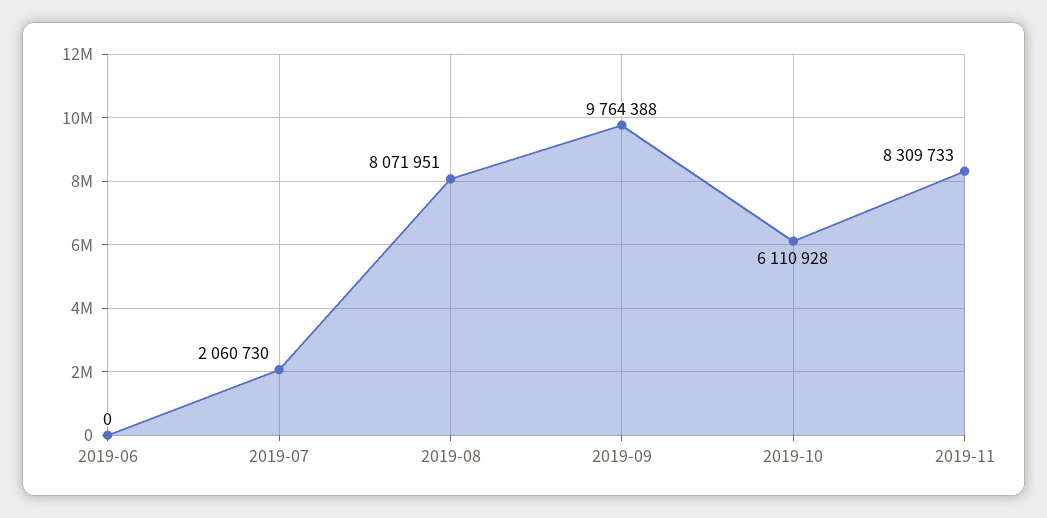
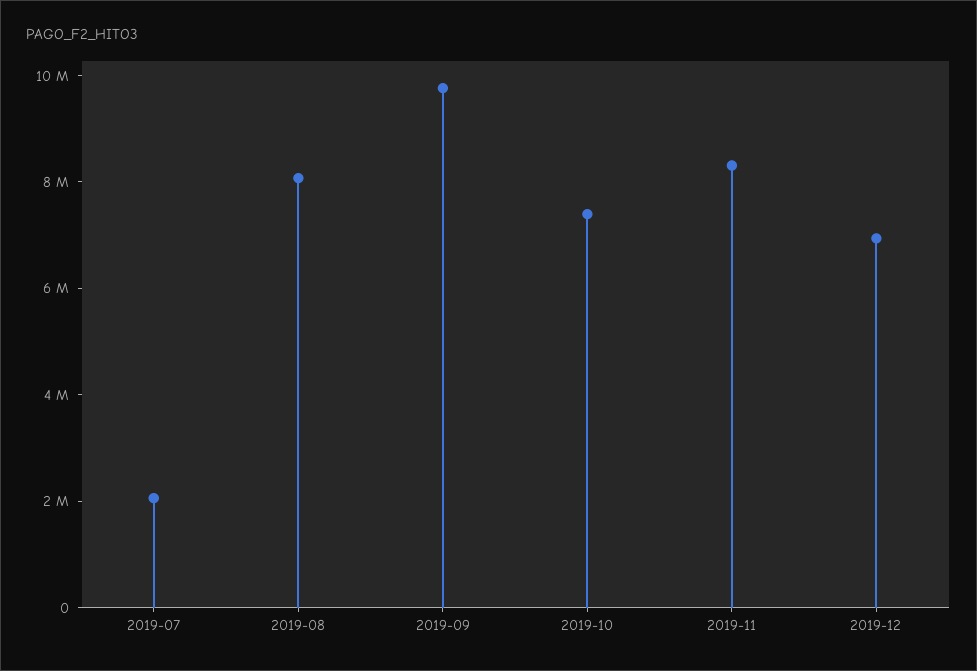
2019-06: 0 -> none
2019-10: 6110928 -> 7500000
2019-12: none -> 7000000

